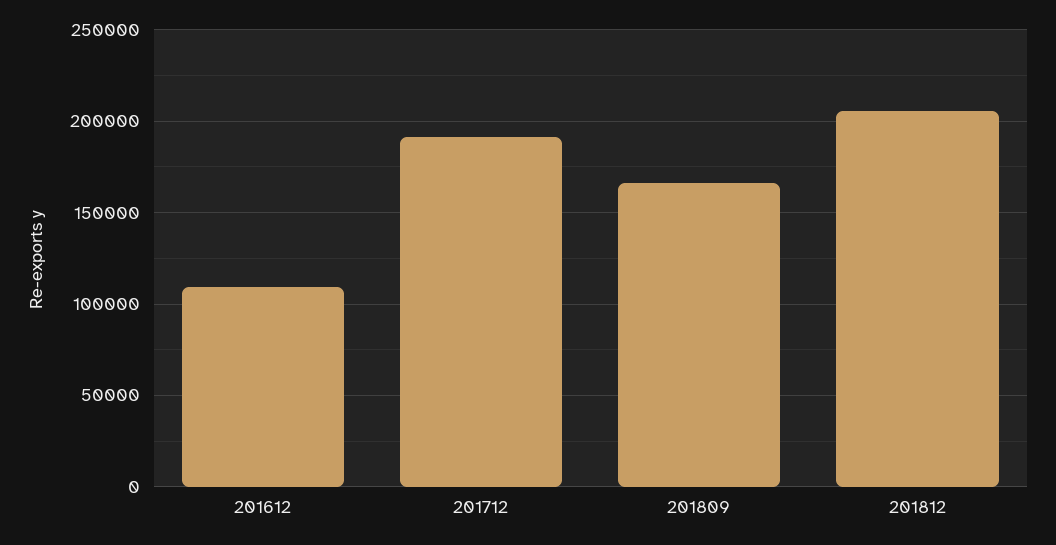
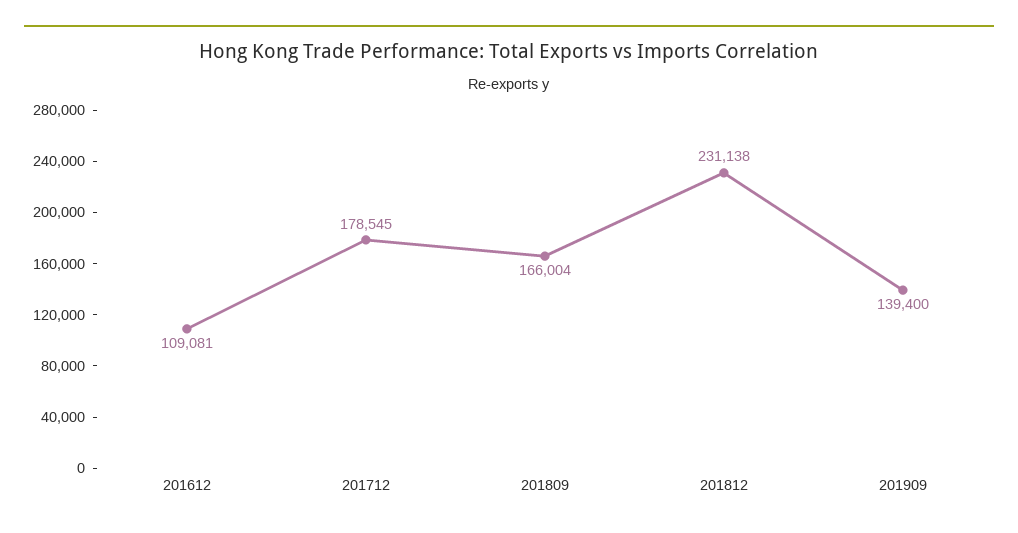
201712: 190000 -> 178545
201812: 205000 -> 231138
201909: none -> 139400

